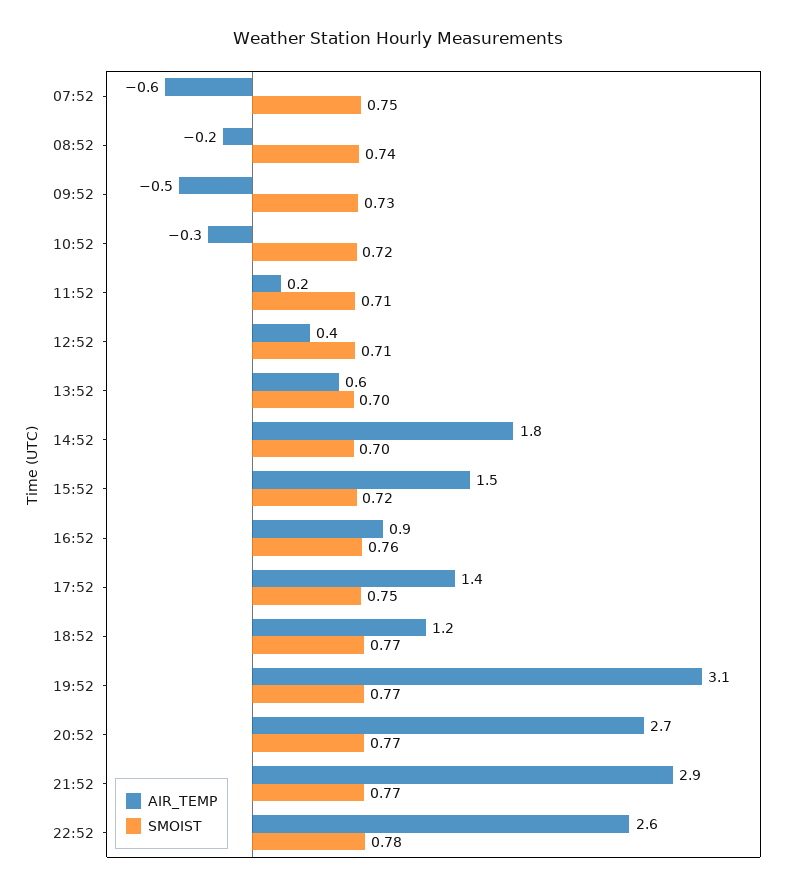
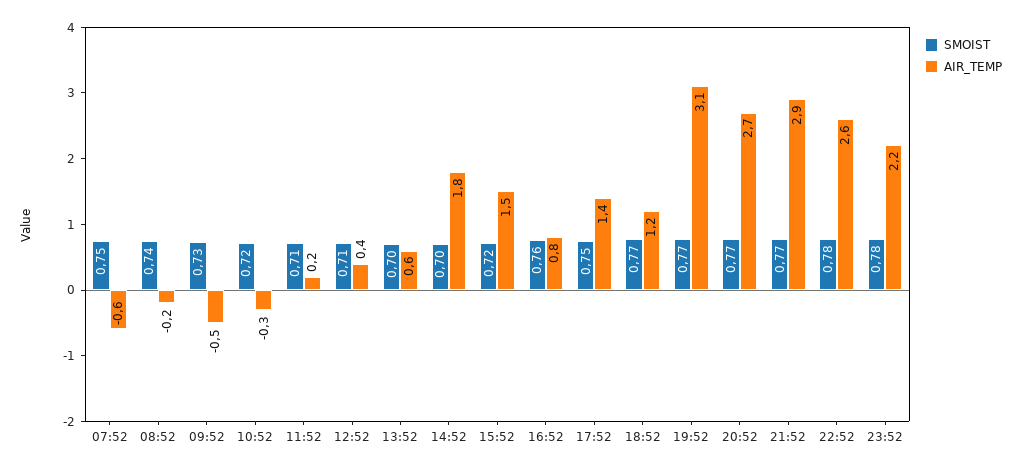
AIR_TEMP, 16:52: 0.9 -> 0.8
SMOIST, 23:52: none -> 0.78
AIR_TEMP, 23:52: none -> 2.2

